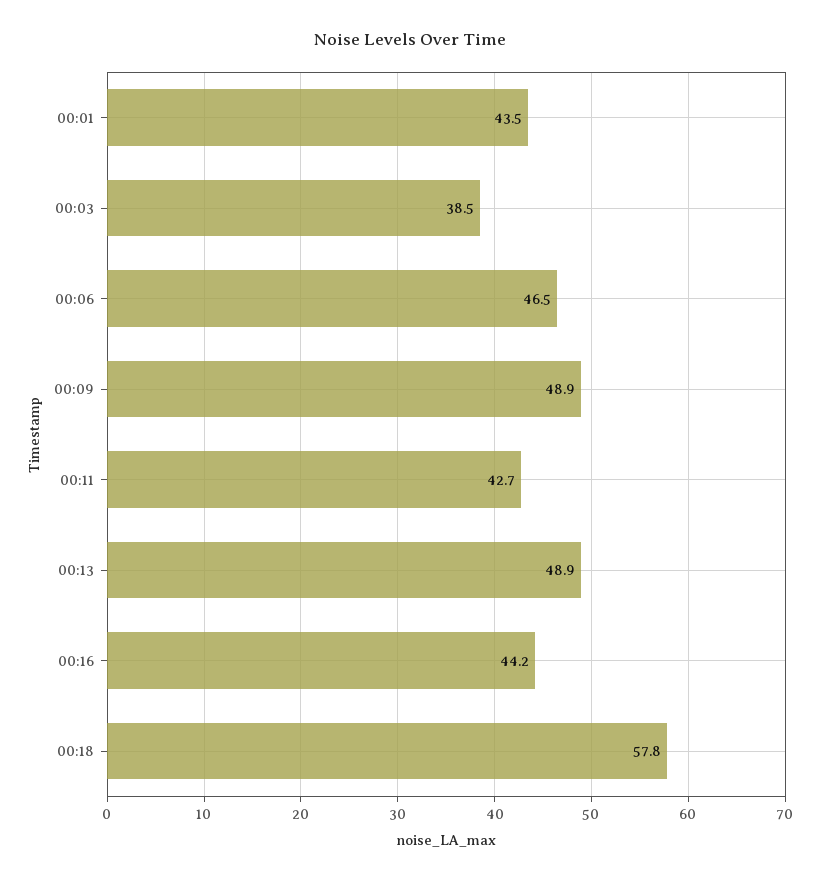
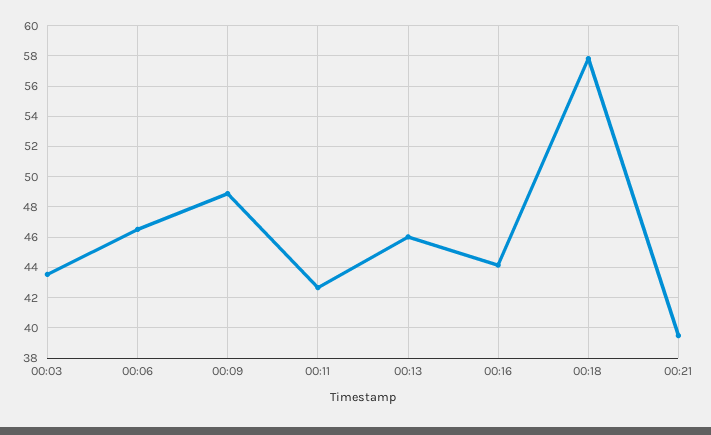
00:01: 43.5 -> none
00:03: 38.5 -> 43.5
00:13: 48.9 -> 46
00:21: none -> 39.5

